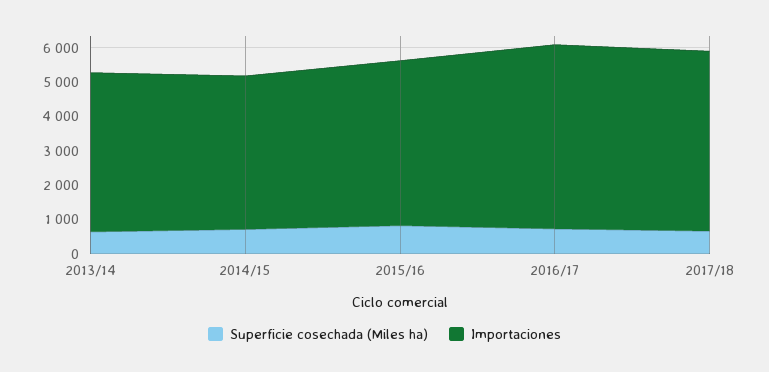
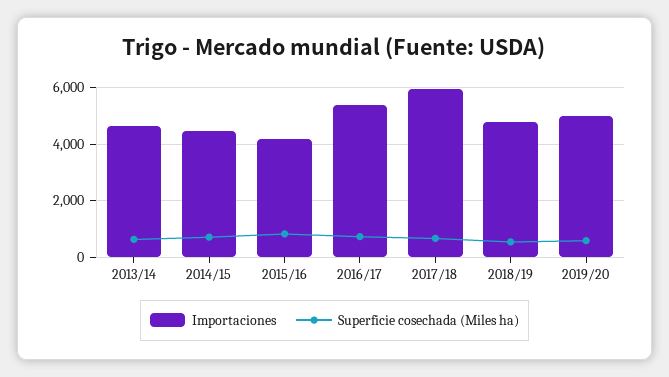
Importaciones, 2015/16: 4750 -> 4250
Importaciones, 2017/18: 5250 -> 6000
Importaciones, 2018/19: none -> 4750
Superficie cosechada (Miles ha), 2018/19: none -> 500
Importaciones, 2019/20: none -> 5000
Superficie cosechada (Miles ha), 2019/20: none -> 500

